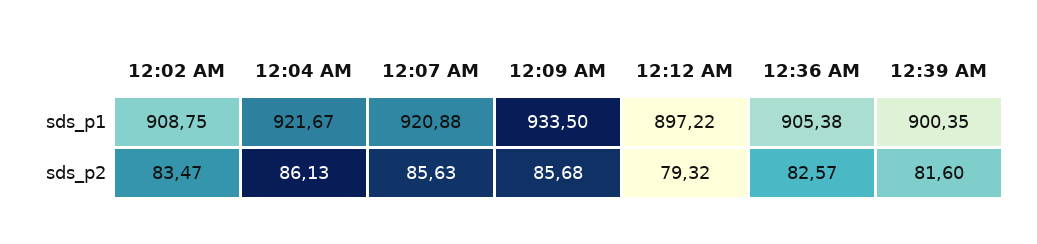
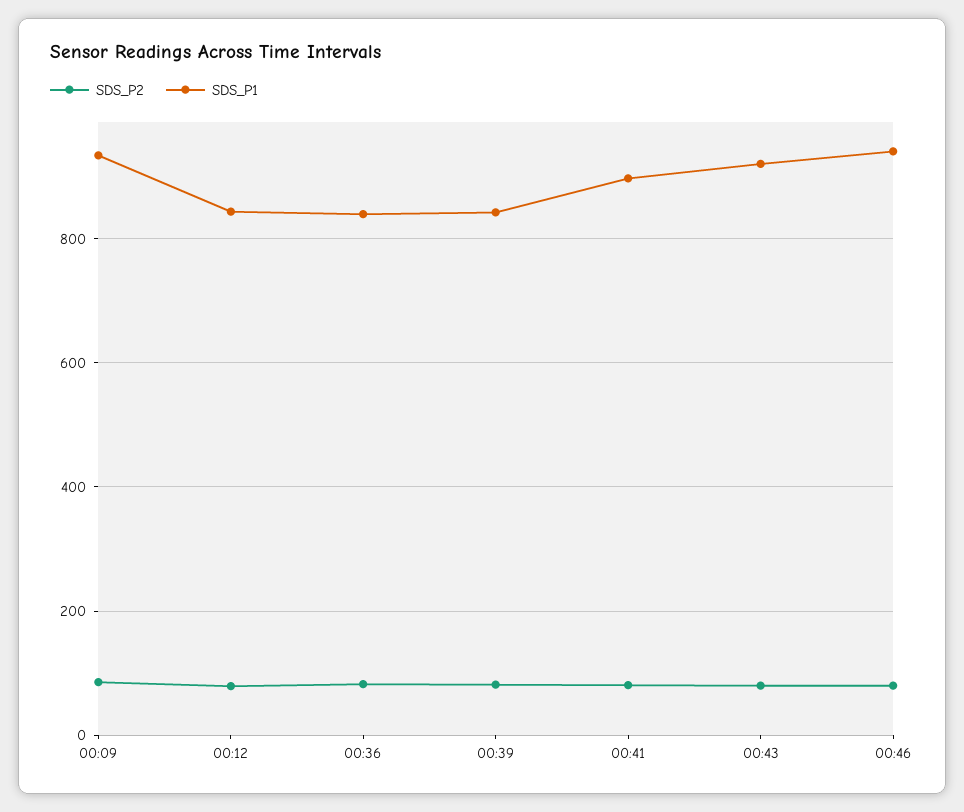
sds_p1, 12:02 AM: 908.75 -> none
sds_p1, 12:04 AM: 921.67 -> none
sds_p1, 12:07 AM: 920.88 -> none
sds_p1, 12:12 AM: 897.22 -> 840
sds_p1, 12:36 AM: 905.38 -> 840
sds_p1, 12:39 AM: 900.35 -> 840
sds_p2, 12:02 AM: 83.47 -> none
sds_p2, 12:04 AM: 86.13 -> none
sds_p2, 12:07 AM: 85.63 -> none
sds_p2, 00:41: none -> 80
sds_p1, 00:41: none -> 900
sds_p2, 00:43: none -> 80
sds_p1, 00:43: none -> 920
sds_p2, 00:46: none -> 80
sds_p1, 00:46: none -> 940

